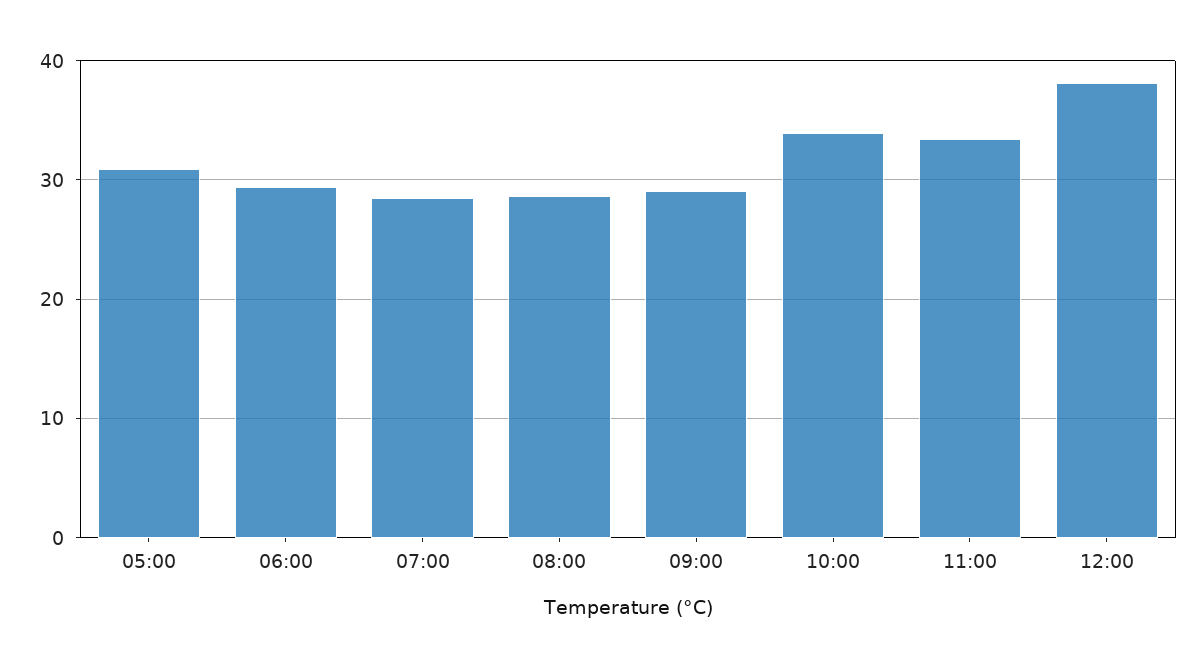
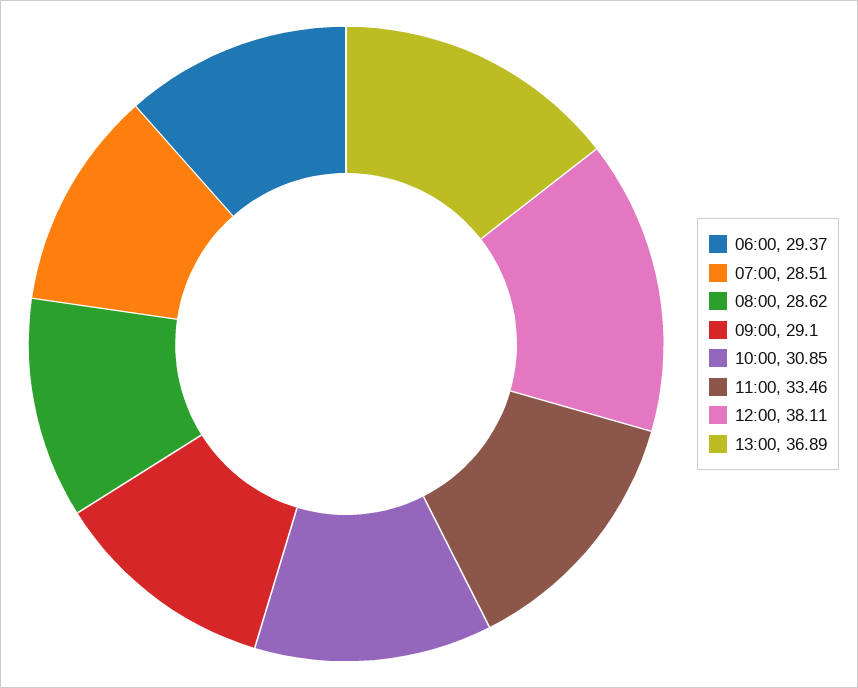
05:00: 31 -> none
10:00: 34 -> 30.85
13:00: none -> 36.89

